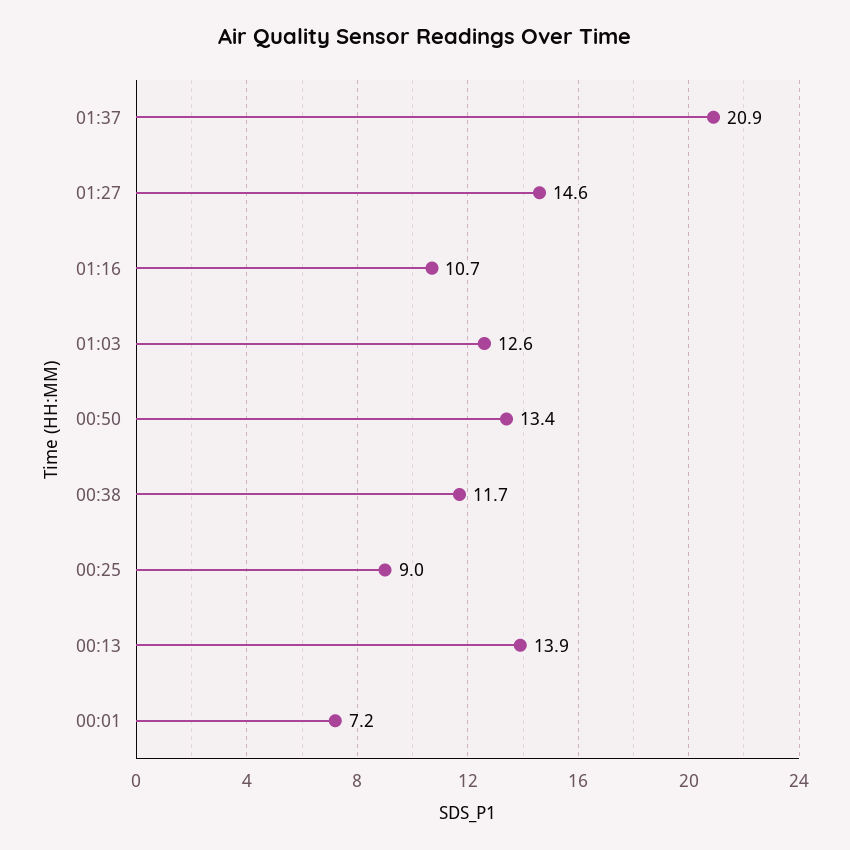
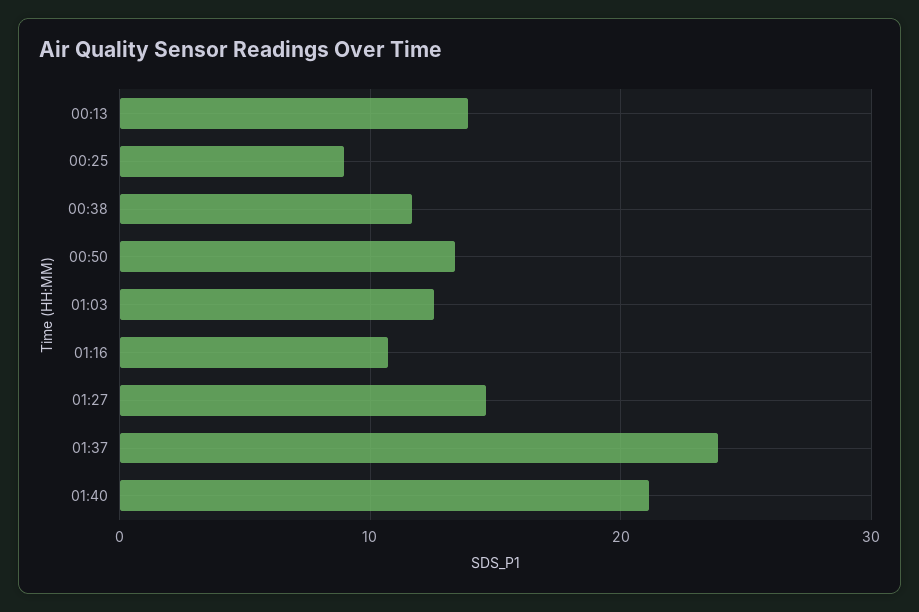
01:37: 20.9 -> 24
00:01: 7.2 -> none
01:40: none -> 21

